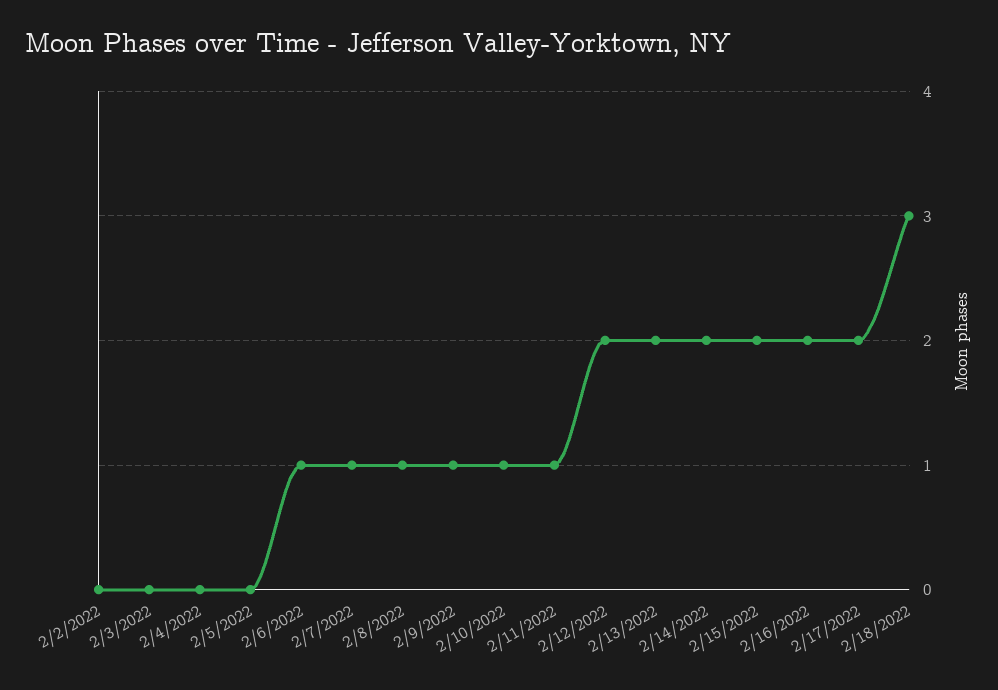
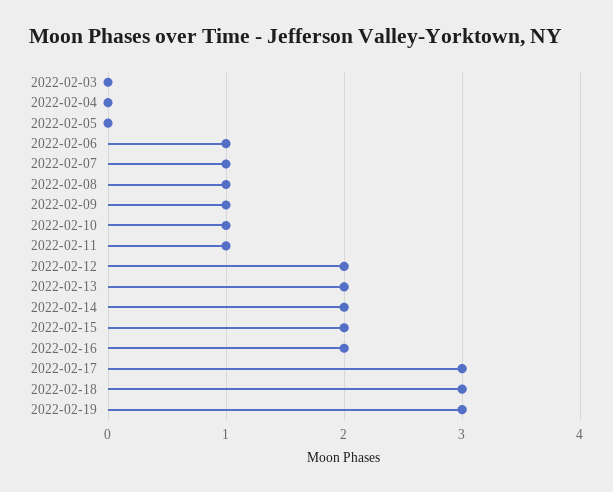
2/2/2022: 0 -> none
2/17/2022: 2 -> 3
2022-02-19: none -> 3

